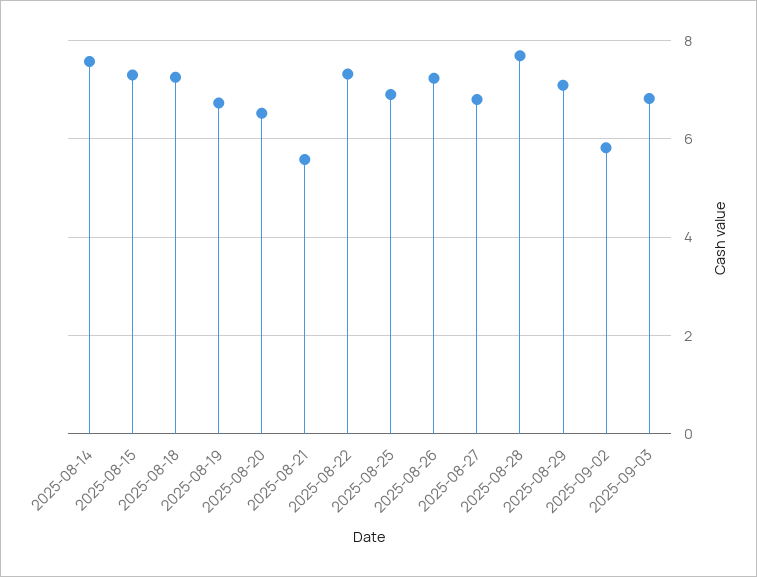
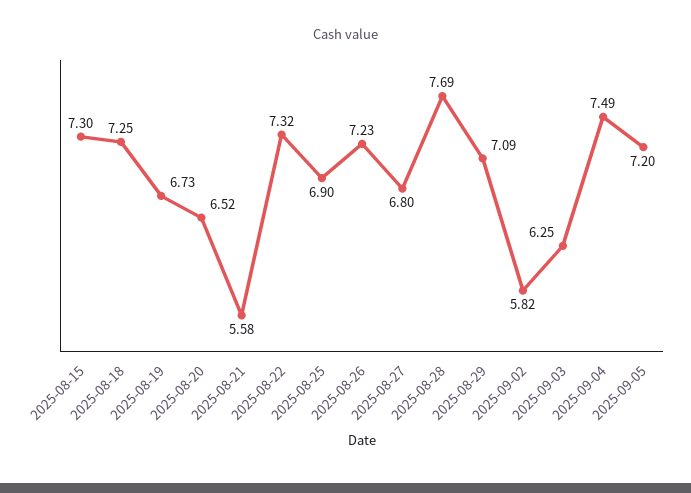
2025-08-14: 7.6 -> none
2025-09-03: 6.8 -> 6.25
2025-09-04: none -> 7.49
2025-09-05: none -> 7.2

